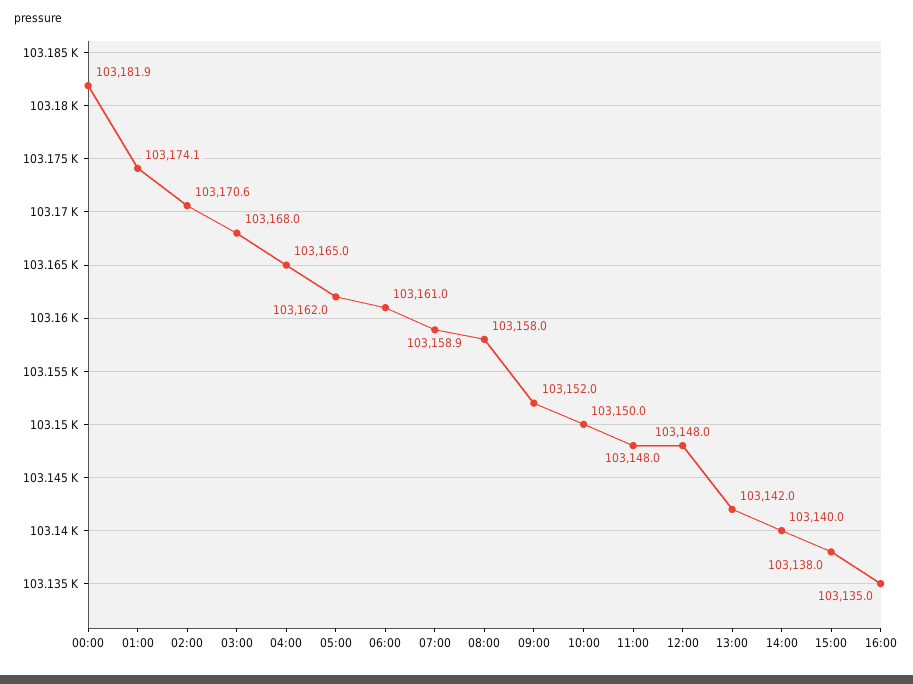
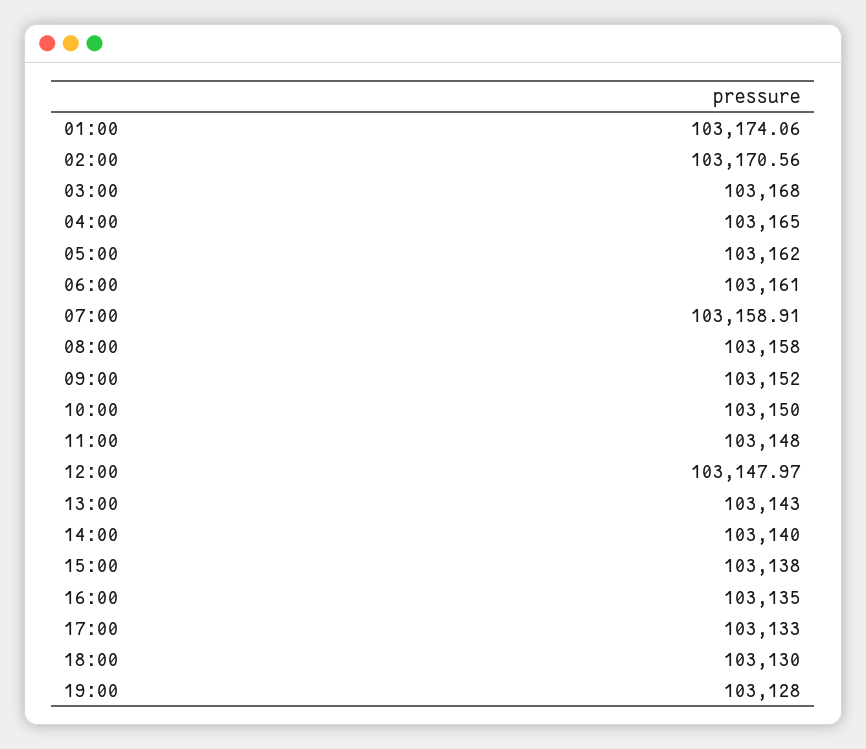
00:00: 103181.9 -> none
13:00: 103142 -> 103143
17:00: none -> 103133
18:00: none -> 103130
19:00: none -> 103128

